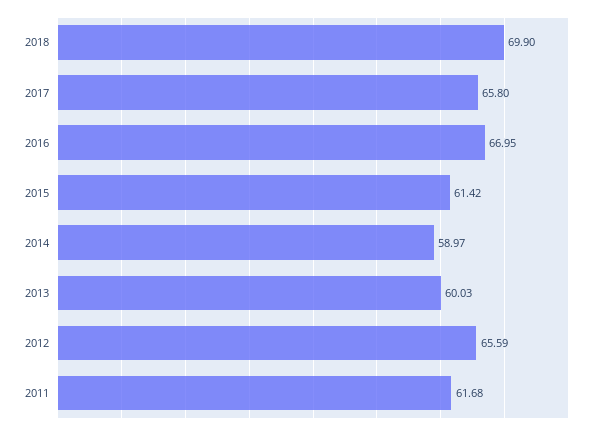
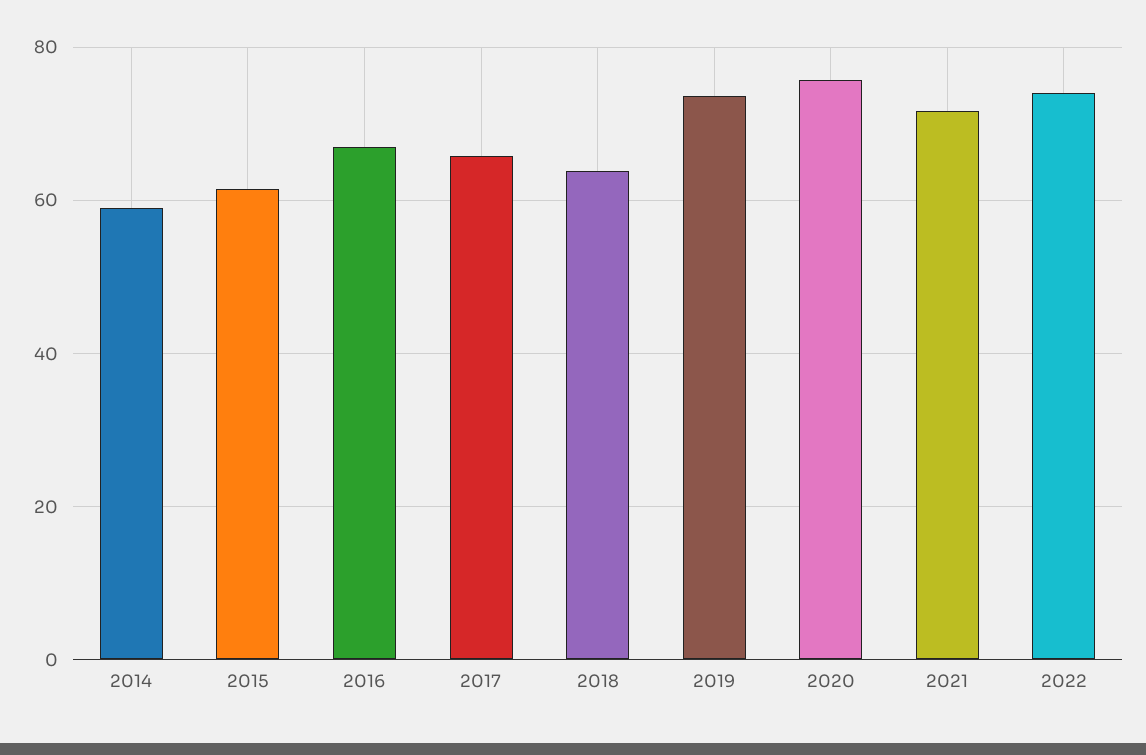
2018: 69.9 -> 64
2013: 60.03 -> none
2012: 65.59 -> none
2011: 61.68 -> none
2019: none -> 74
2020: none -> 76
2021: none -> 72
2022: none -> 74

